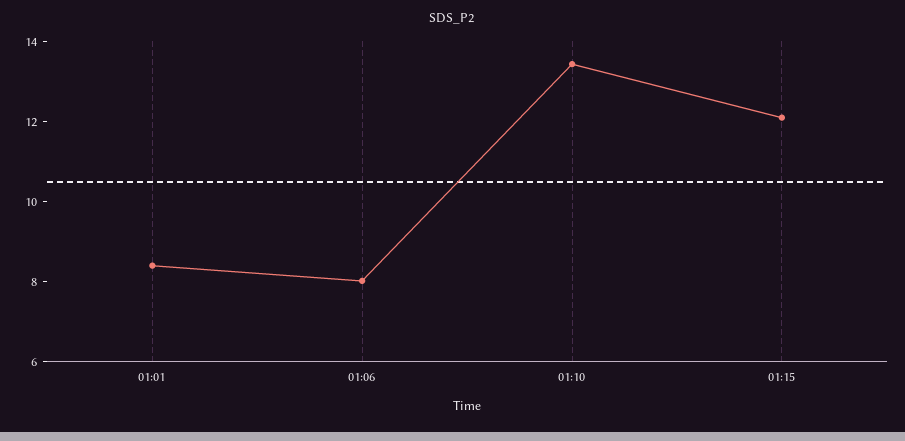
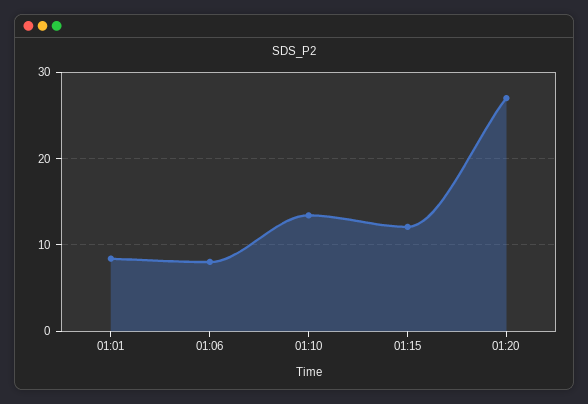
01:20: none -> 27

